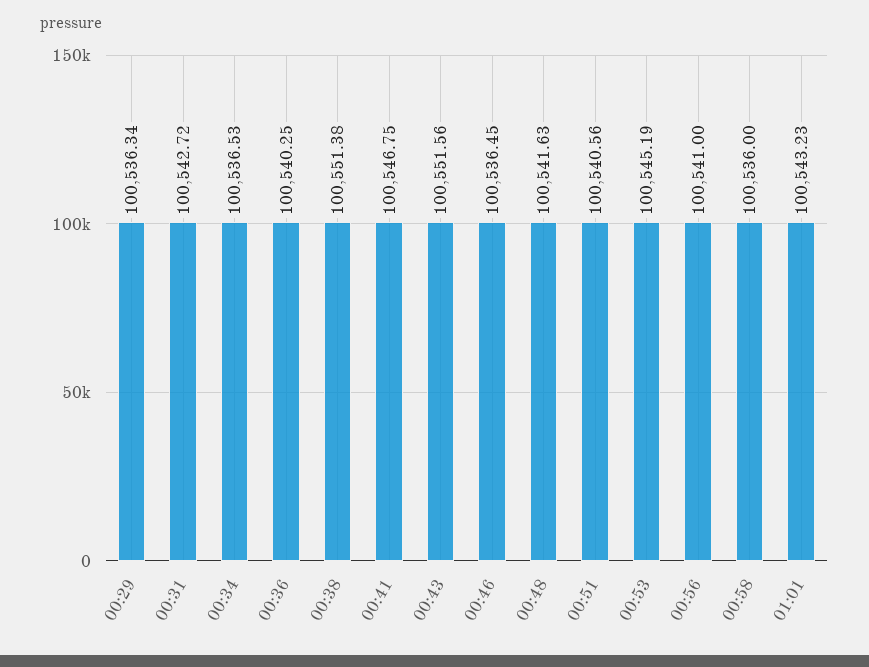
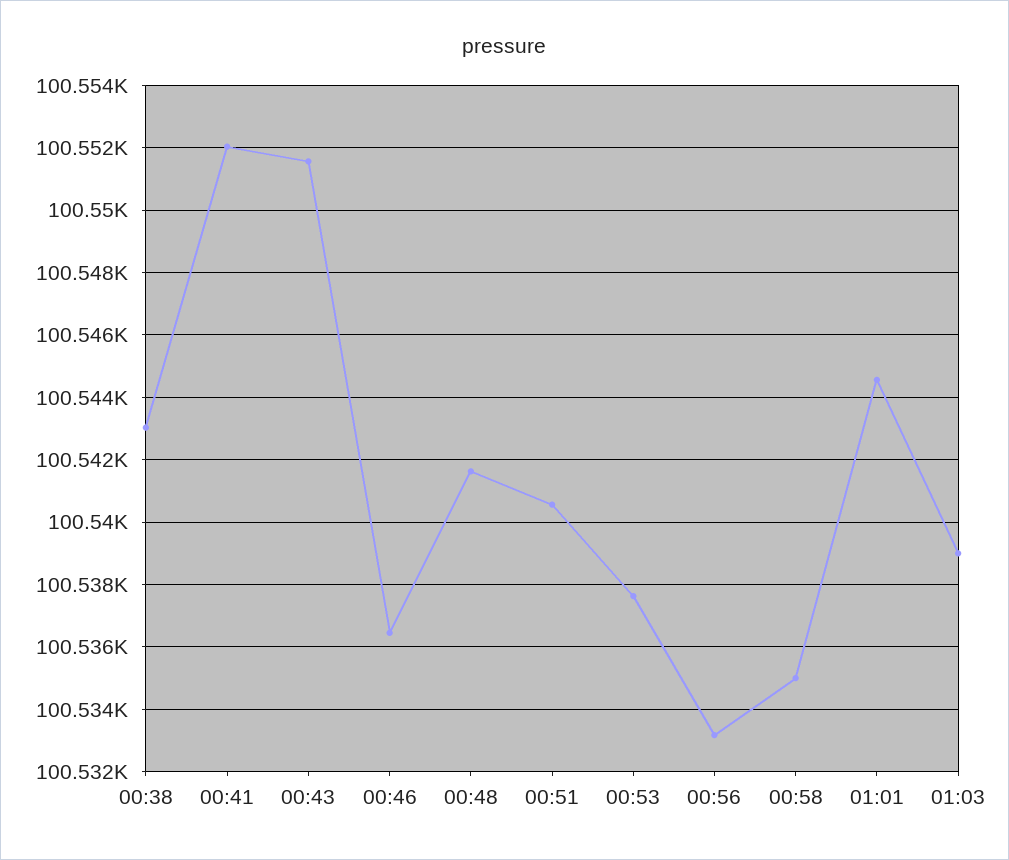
00:29: 100536.34 -> none
00:31: 100542.72 -> none
00:34: 100536.53 -> none
00:36: 100540.25 -> none
00:38: 100551.38 -> 100543
00:41: 100546.75 -> 100552
00:53: 100545.19 -> 100537.6
00:56: 100541 -> 100533.2
00:58: 100536 -> 100535
01:01: 100543.23 -> 100544.6
01:03: none -> 100539

